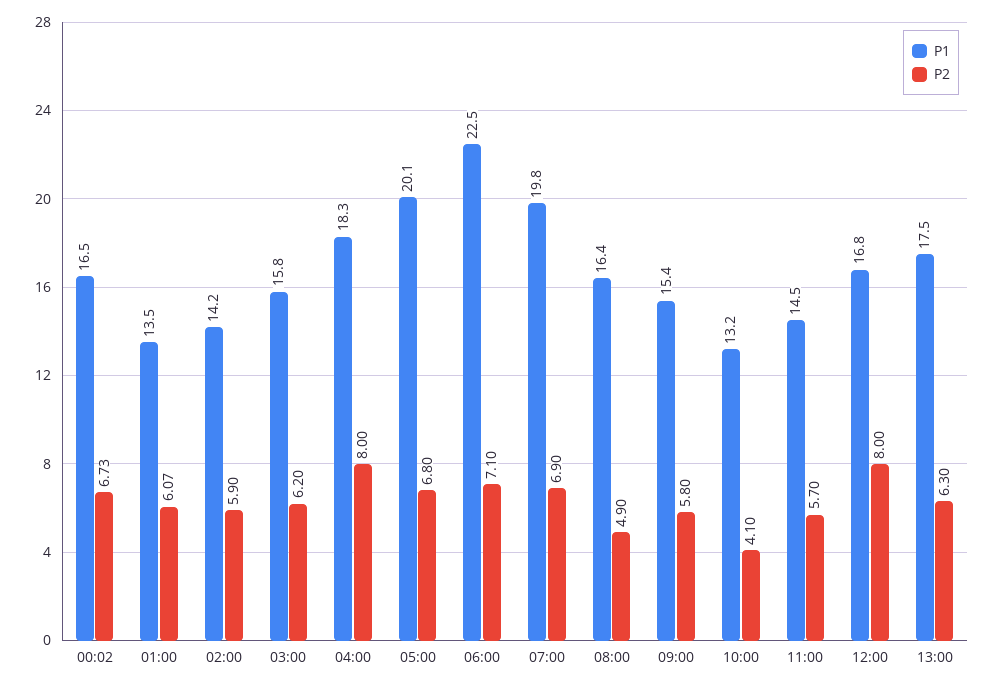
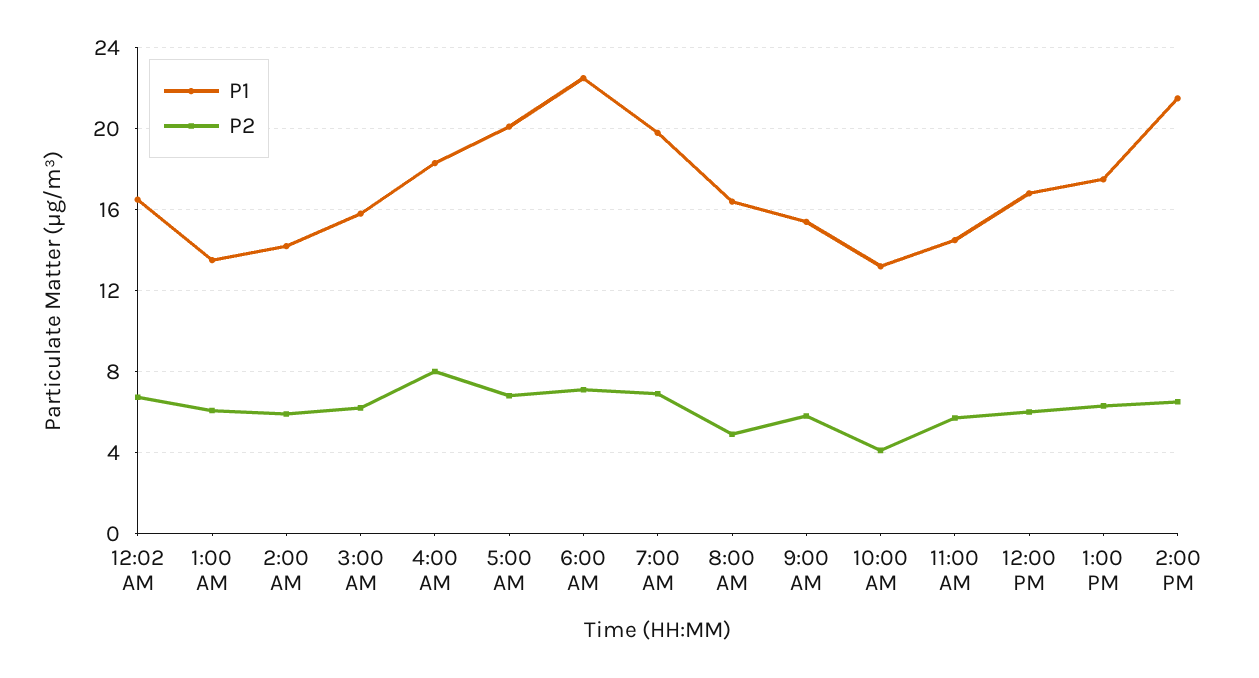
P2, 12:00: 8 -> 6
P1, 2:00 PM: none -> 21.5
P2, 2:00 PM: none -> 6.5

